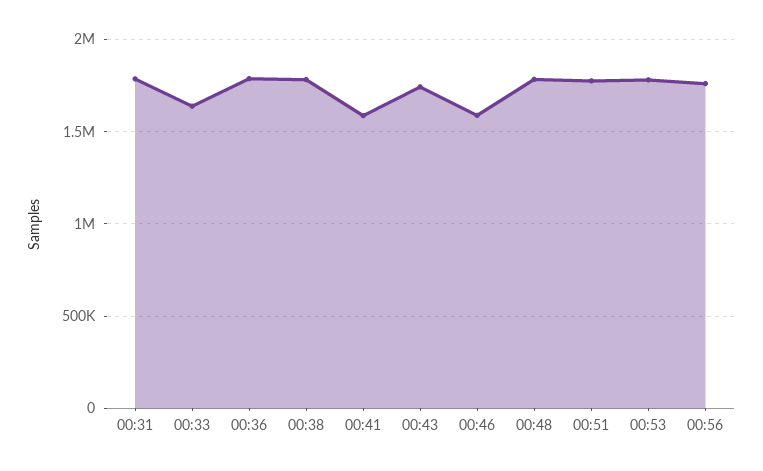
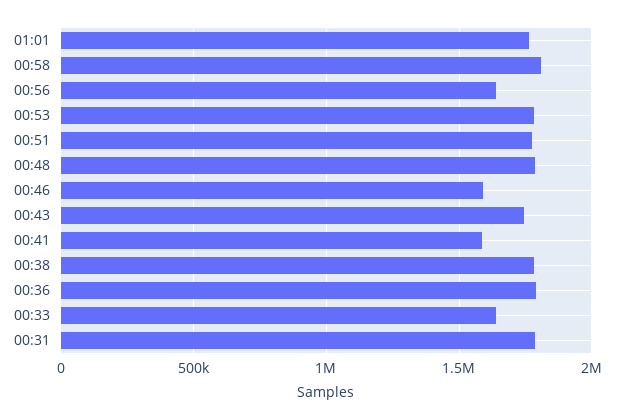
00:56: 1750000 -> 1650000
01:01: none -> 1750000
00:58: none -> 1800000

